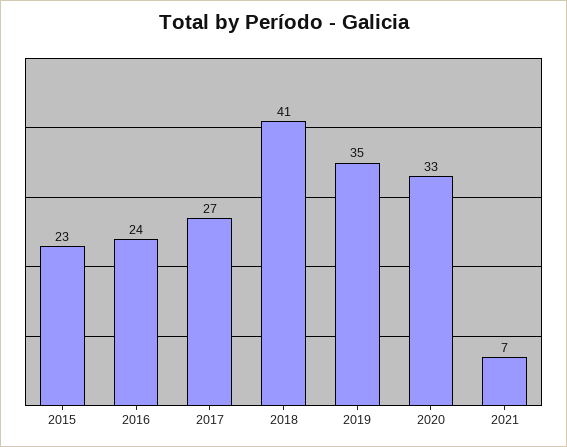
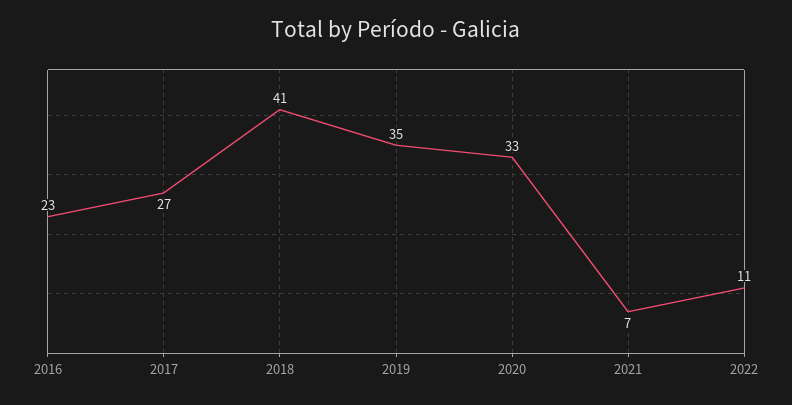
2015: 23 -> none
2016: 24 -> 23
2022: none -> 11

